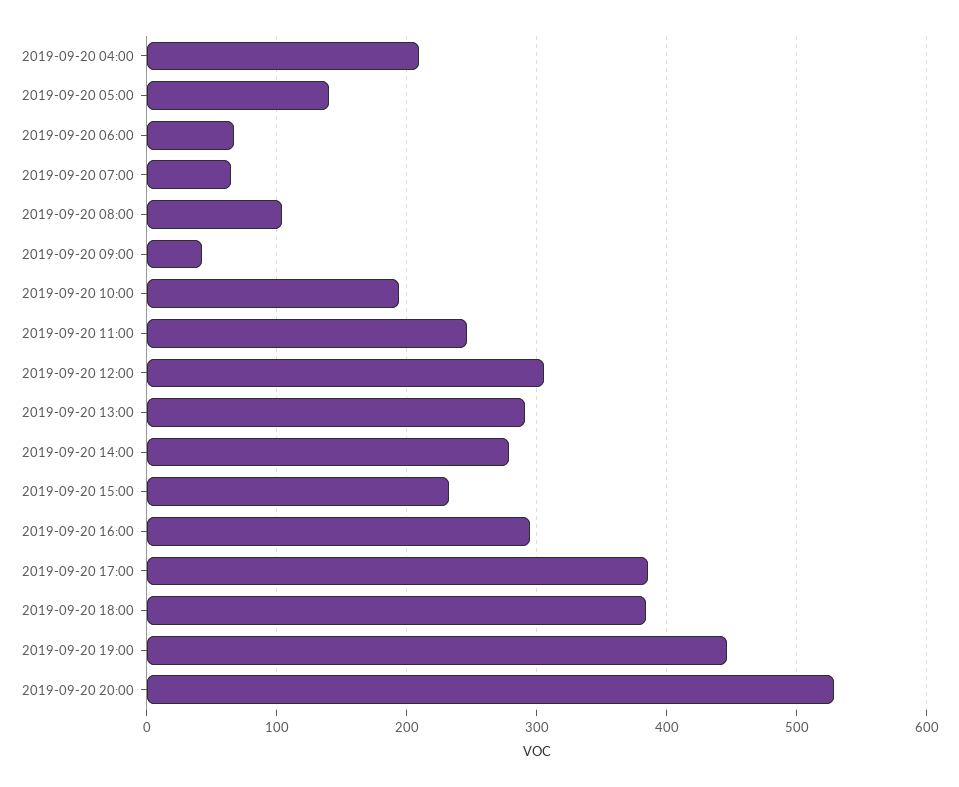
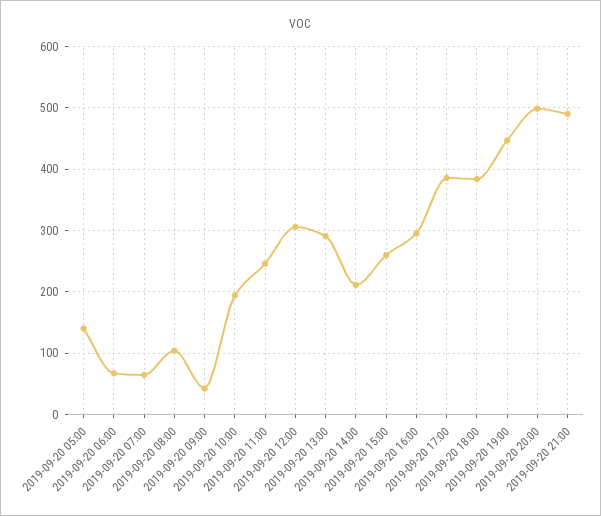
2019-09-20 04:00: 210 -> none
2019-09-20 14:00: 280 -> 210
2019-09-20 15:00: 230 -> 260
2019-09-20 20:00: 530 -> 500
2019-09-20 21:00: none -> 490

